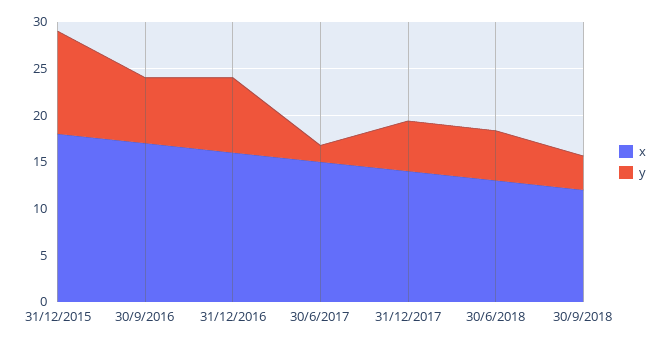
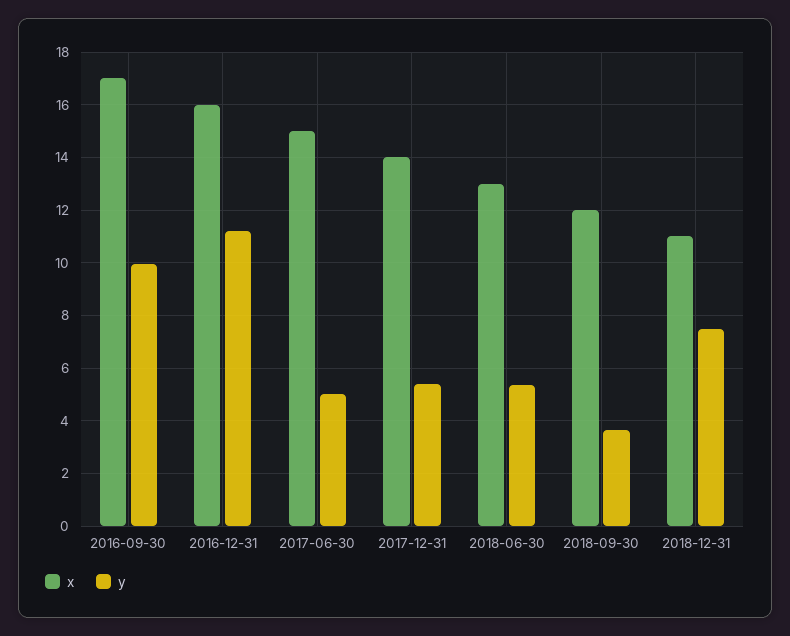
x, 31/12/2015: 18 -> none
y, 31/12/2015: 11 -> none
y, 30/9/2016: 7 -> 10
y, 31/12/2016: 8 -> 11.25
y, 30/6/2017: 2 -> 5
x, 2018-12-31: none -> 11
y, 2018-12-31: none -> 7.5

